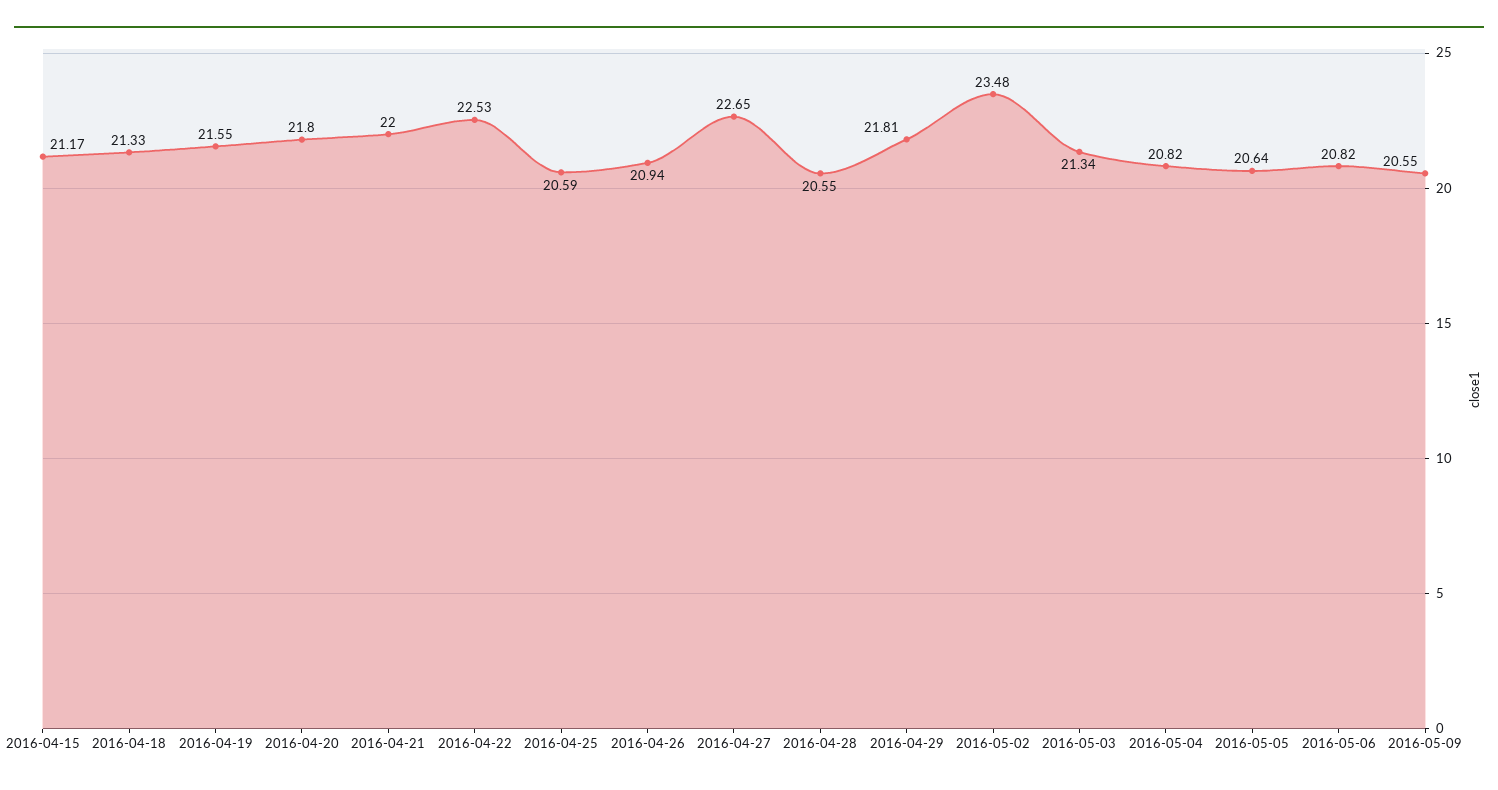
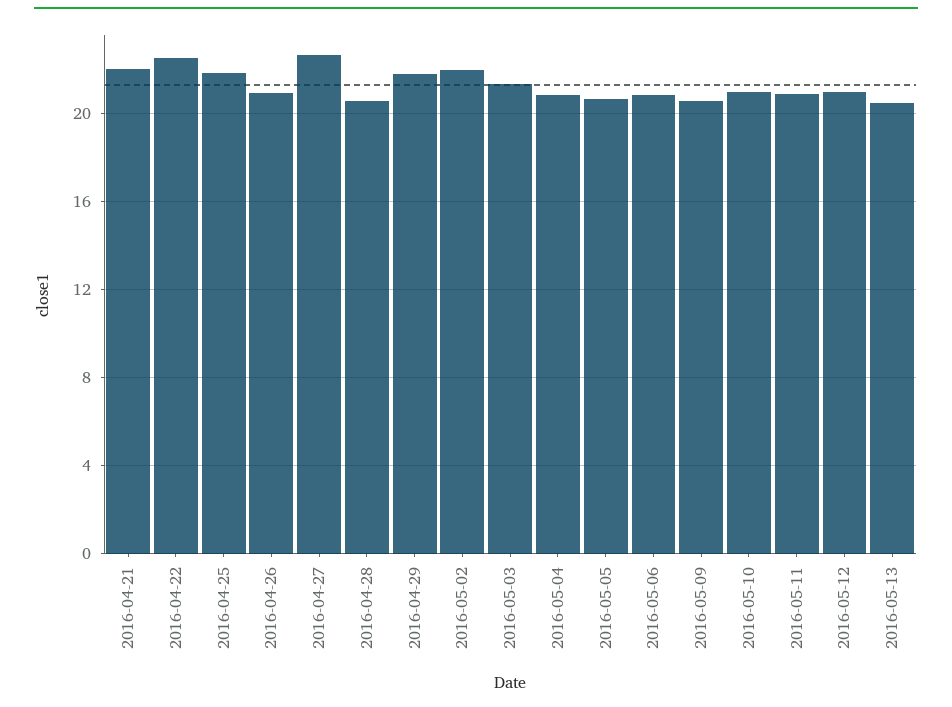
2016-04-15: 21.17 -> none
2016-04-18: 21.33 -> none
2016-04-19: 21.55 -> none
2016-04-20: 21.8 -> none
2016-04-25: 20.59 -> 22
2016-05-02: 23.48 -> 22
2016-05-10: none -> 21
2016-05-11: none -> 21
2016-05-12: none -> 21
2016-05-13: none -> 20.5

